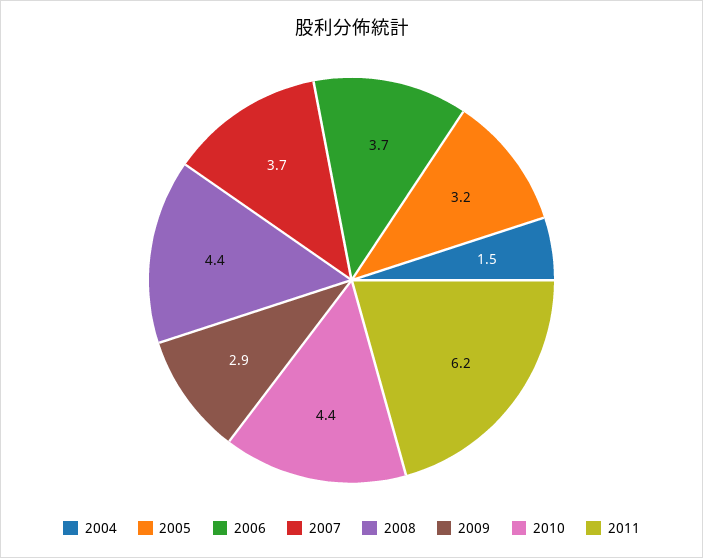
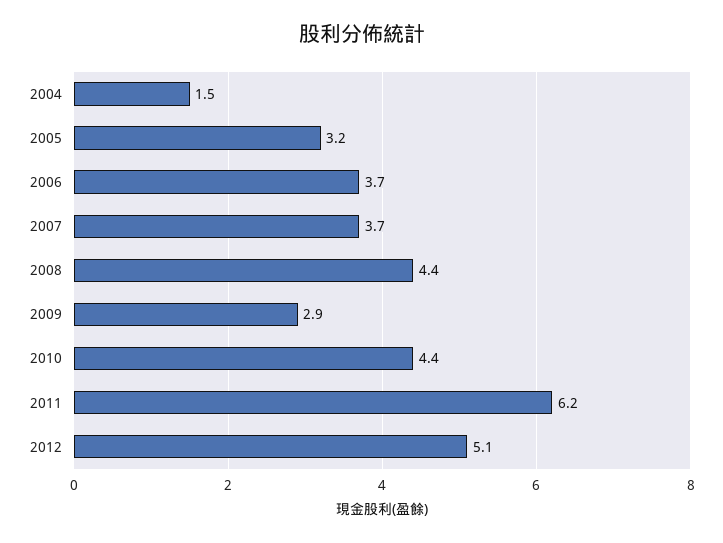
2012: none -> 5.1

